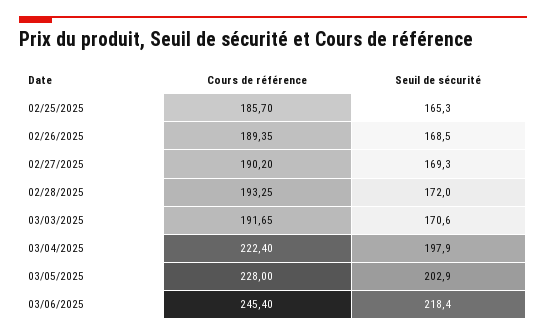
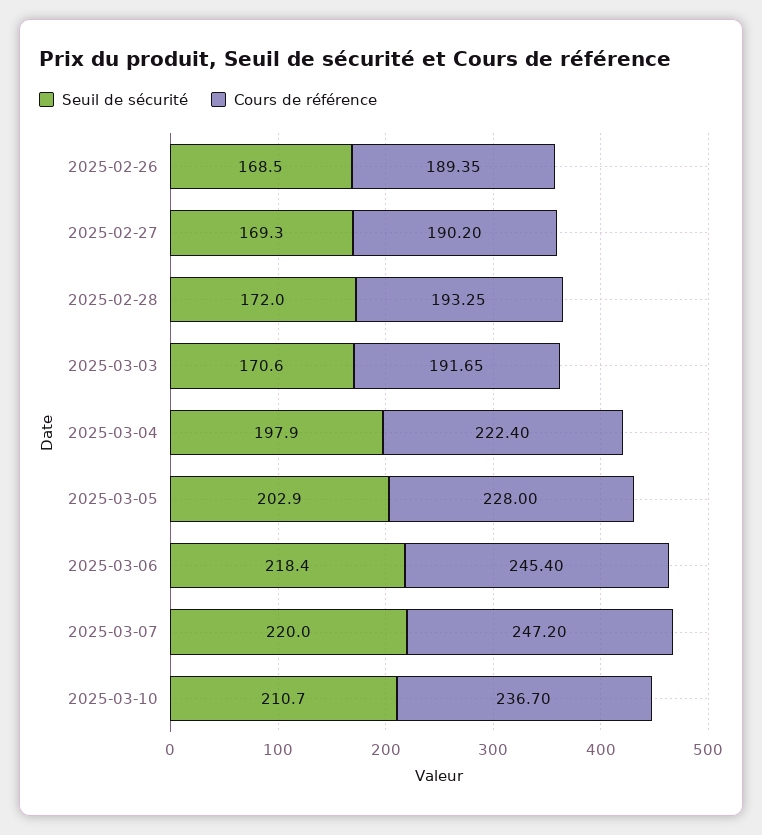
Cours de référence, 02/25/2025: 185.7 -> none
Seuil de sécurité, 02/25/2025: 165.3 -> none
Seuil de sécurité, 2025-03-07: none -> 220
Cours de référence, 2025-03-07: none -> 247.2
Seuil de sécurité, 2025-03-10: none -> 210.7
Cours de référence, 2025-03-10: none -> 236.7

